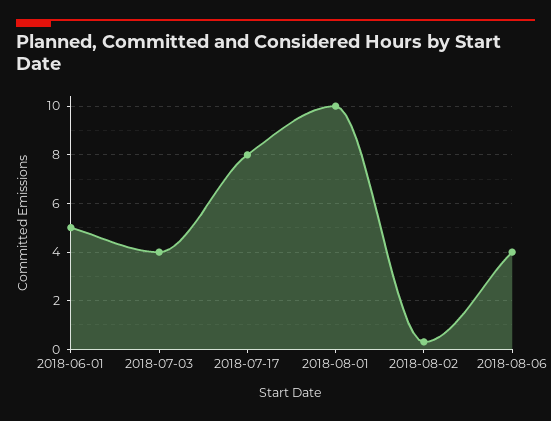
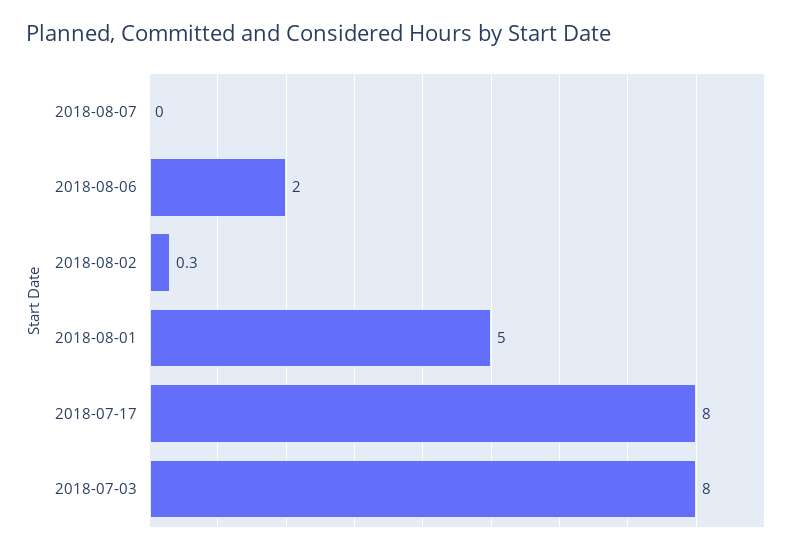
2018-06-01: 5 -> none
2018-07-03: 4 -> 8
2018-08-01: 10 -> 5
2018-08-06: 4 -> 2
2018-08-07: none -> 0

